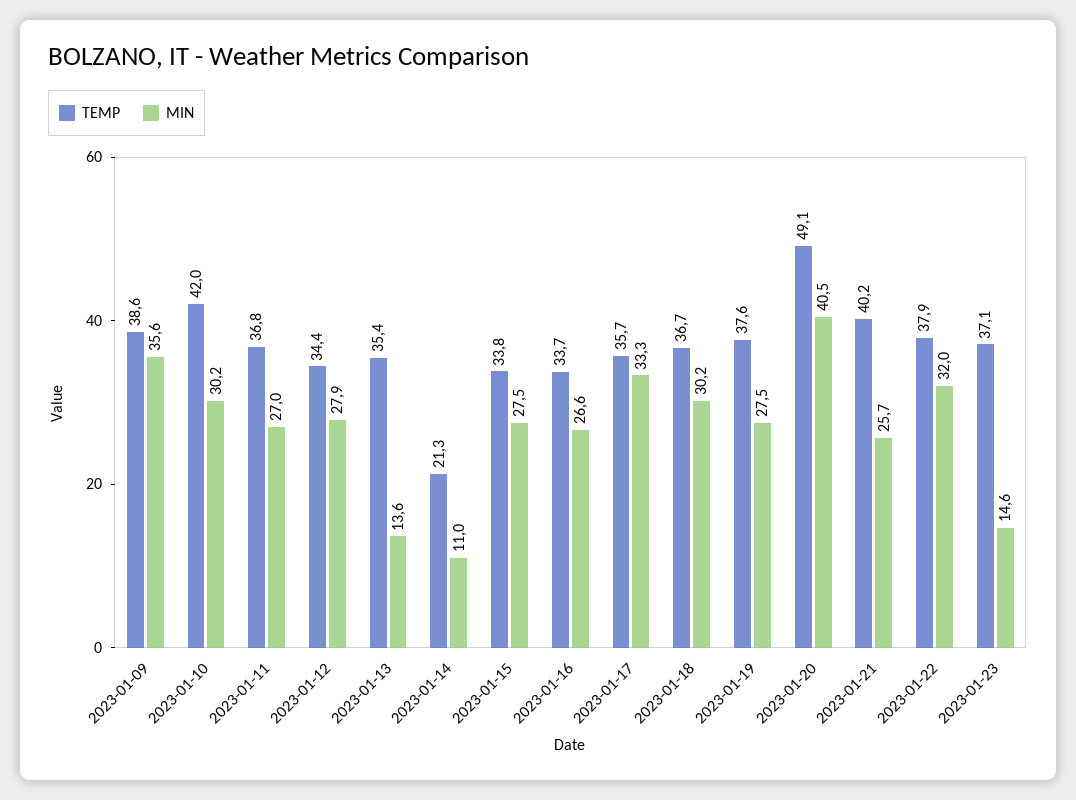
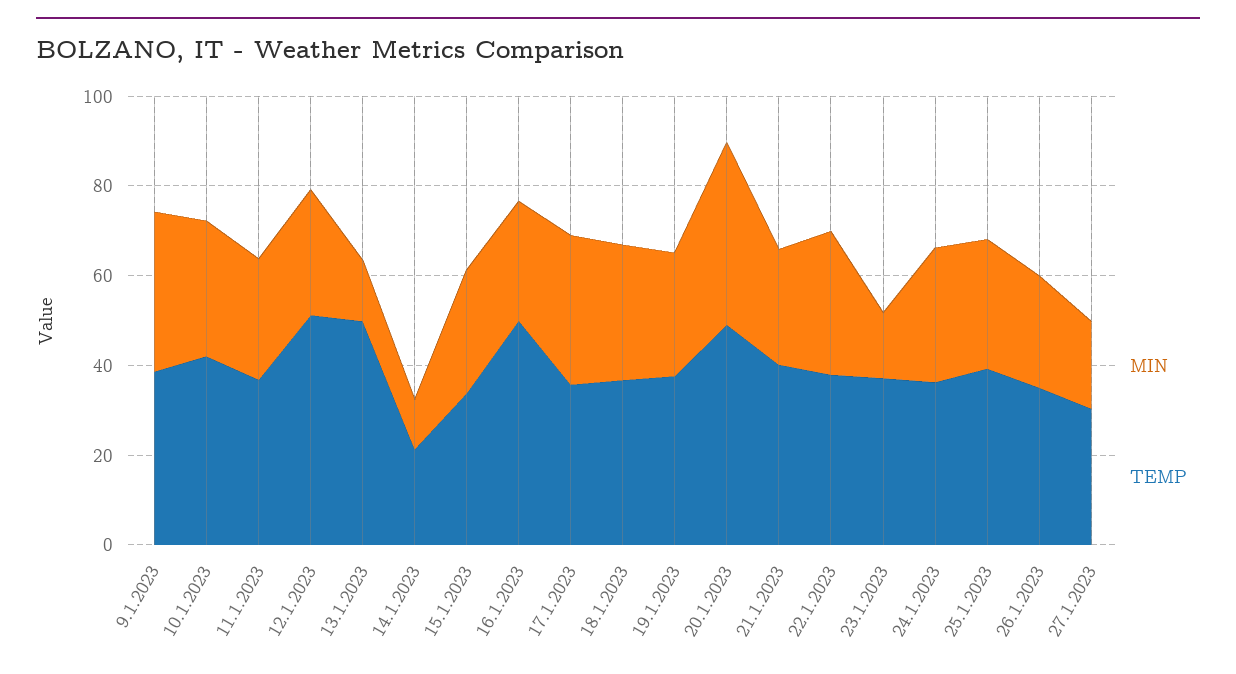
TEMP, 2023-01-12: 34.4 -> 50
TEMP, 2023-01-13: 35.4 -> 50
TEMP, 2023-01-16: 33.7 -> 50
MIN, 24.1.2023: none -> 30
TEMP, 24.1.2023: none -> 35
MIN, 25.1.2023: none -> 30
TEMP, 25.1.2023: none -> 40
MIN, 26.1.2023: none -> 25
TEMP, 26.1.2023: none -> 35
MIN, 27.1.2023: none -> 20
TEMP, 27.1.2023: none -> 30

